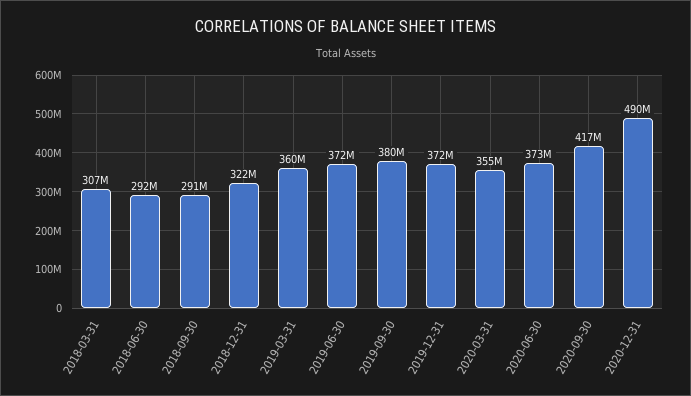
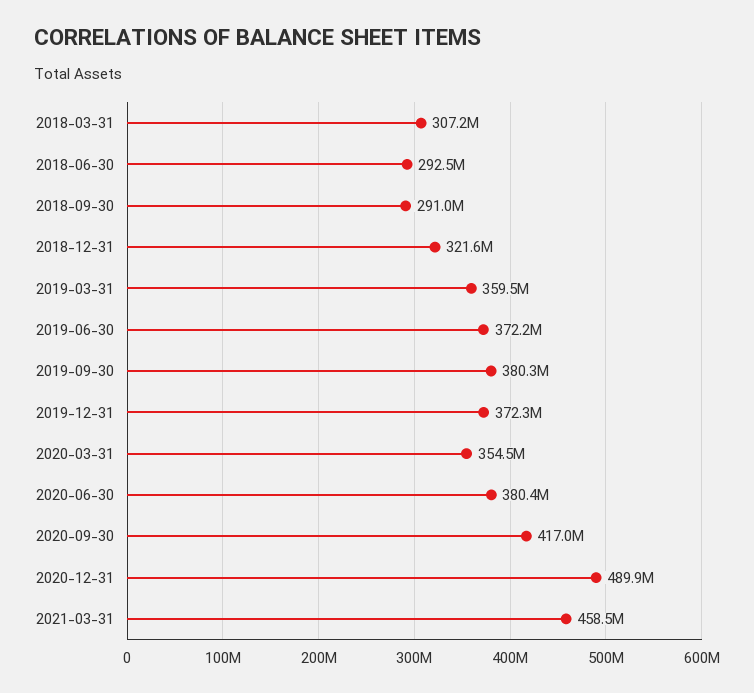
2020-06-30: 373000000 -> 380400000
2021-03-31: none -> 458500000

